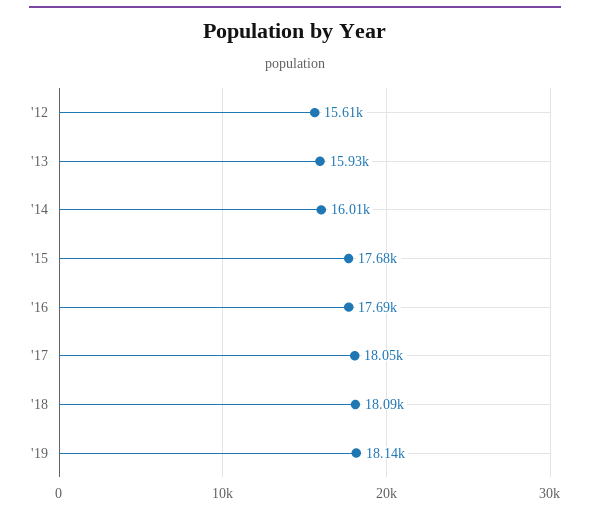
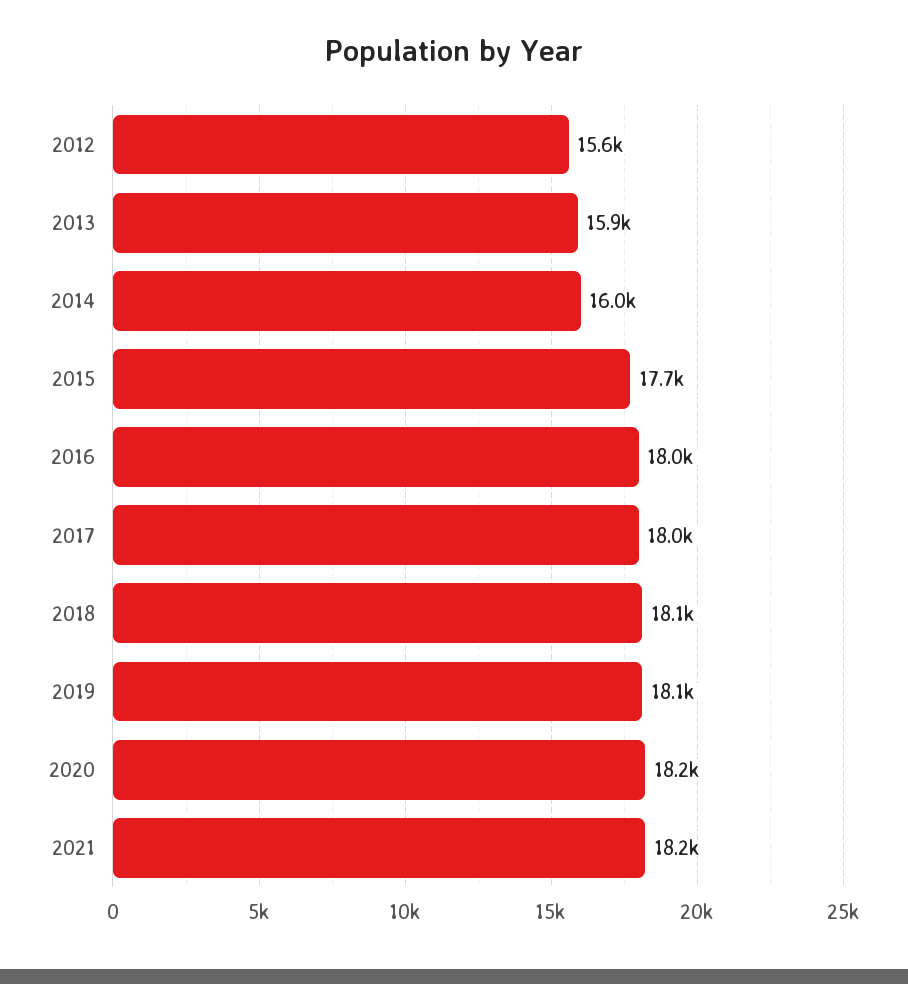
'16: 17690 -> 18000
2020: none -> 18200
2021: none -> 18200

